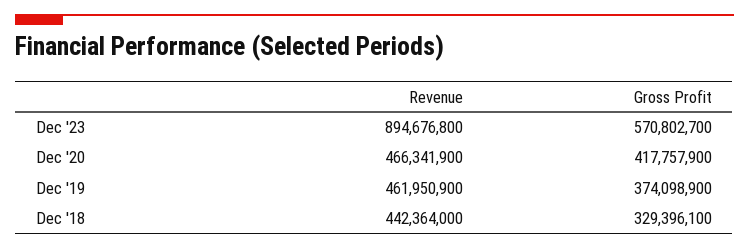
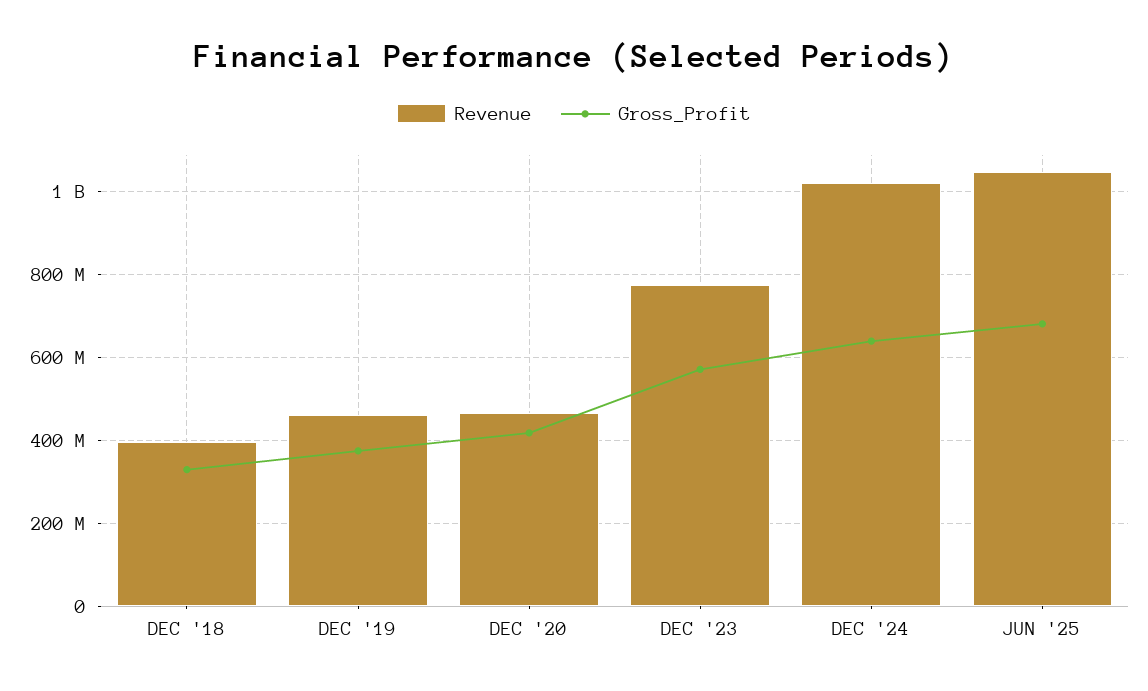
Revenue, Dec '23: 894676800 -> 780000000
Revenue, Dec '18: 442364000 -> 400000000
Revenue, DEC '24: none -> 1020000000
Gross Profit, DEC '24: none -> 640000000
Revenue, JUN '25: none -> 1040000000
Gross Profit, JUN '25: none -> 680000000

